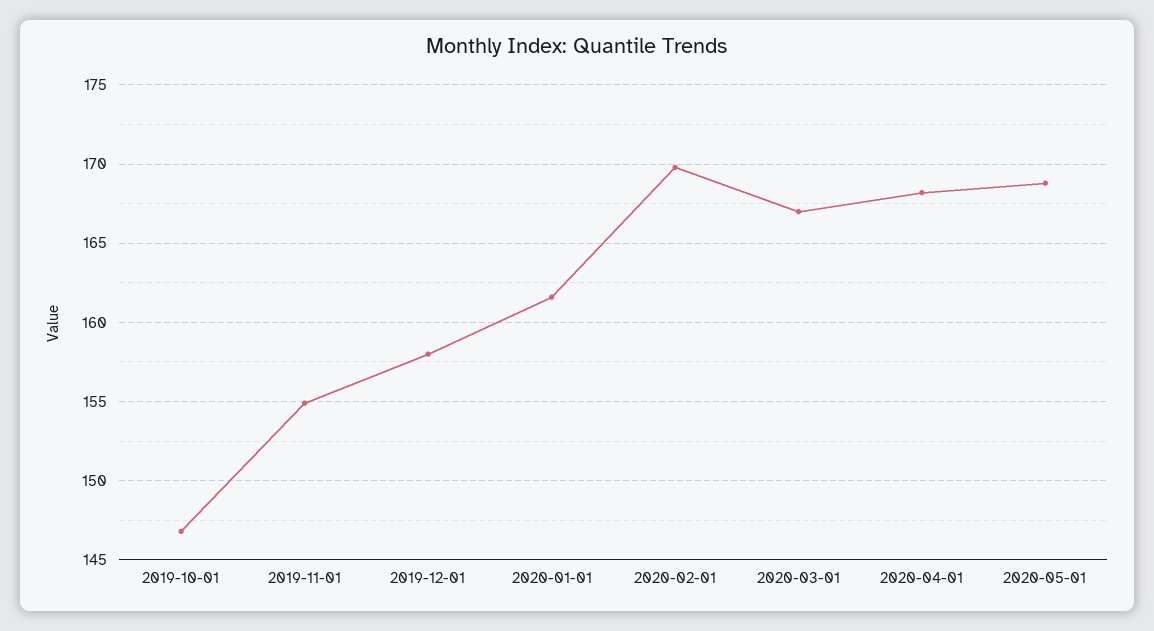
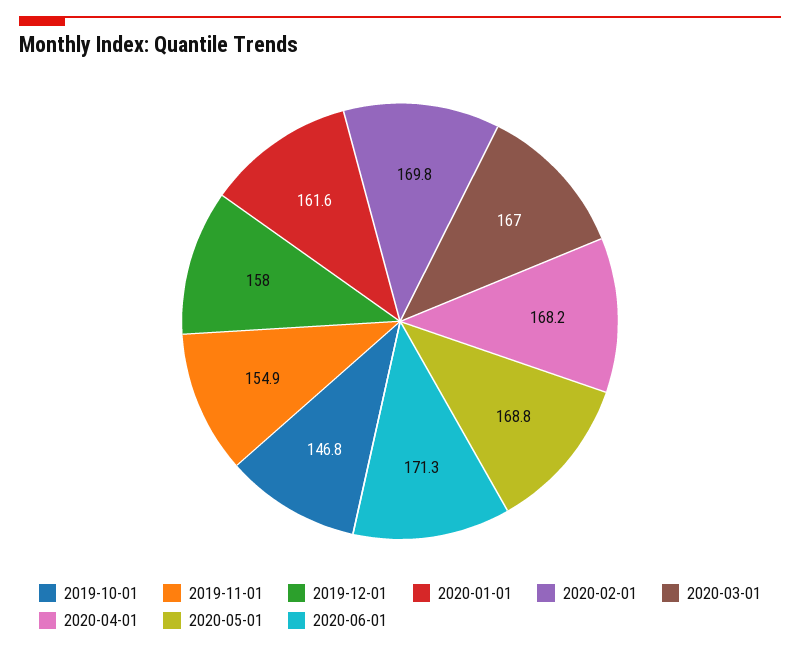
2020-06-01: none -> 171.3

